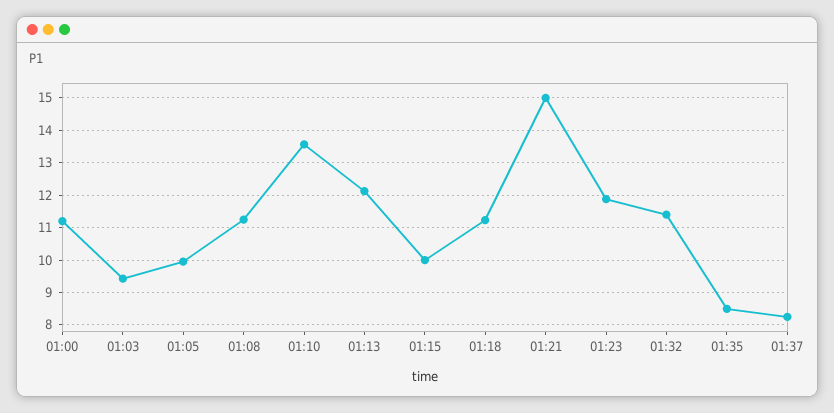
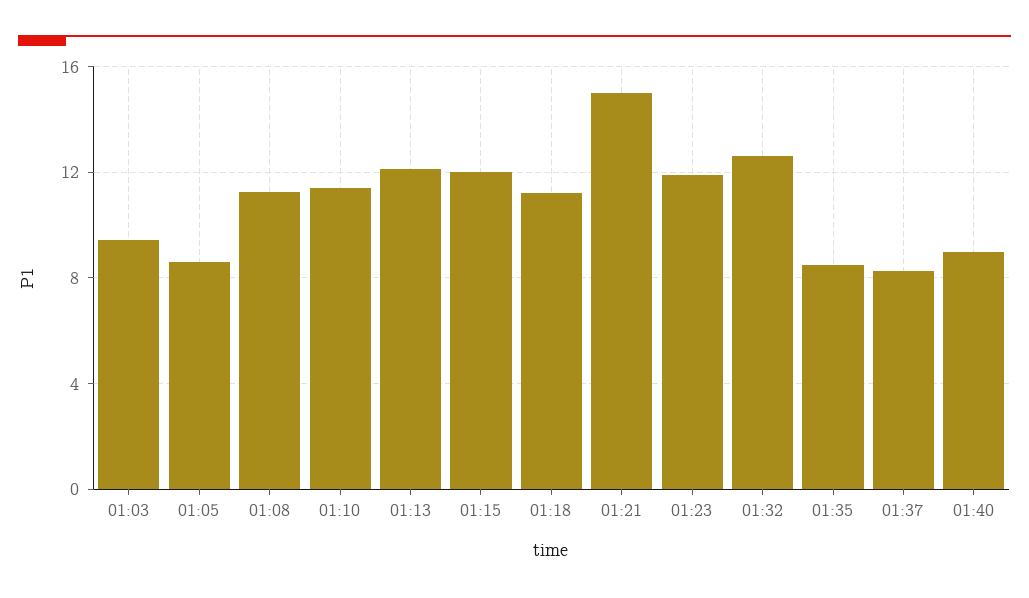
01:00: 11.2 -> none
01:05: 10 -> 8.5
01:10: 13.6 -> 11.5
01:15: 10 -> 12
01:32: 11.4 -> 12.5
01:40: none -> 9

